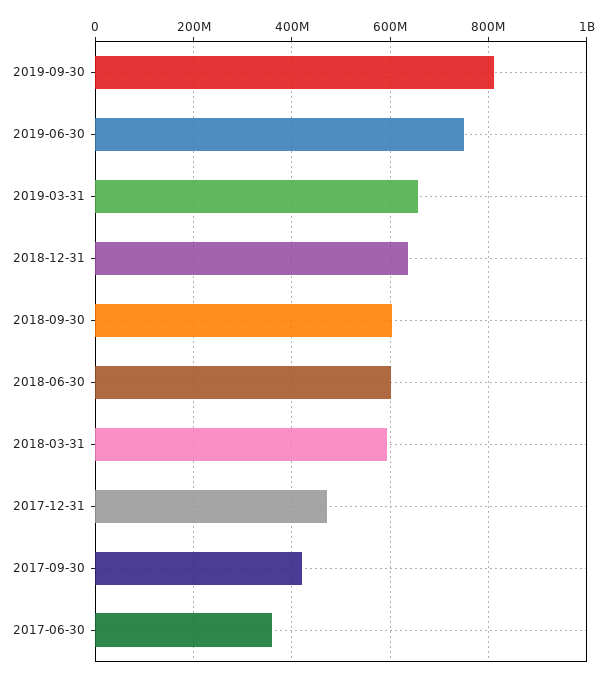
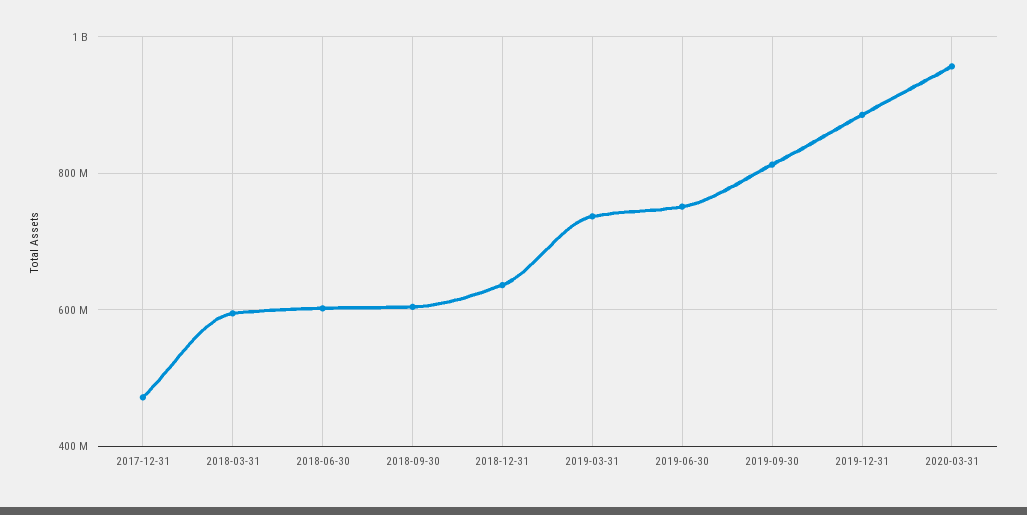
2019-03-31: 660000000 -> 740000000
2017-09-30: 420000000 -> none
2017-06-30: 360000000 -> none
2019-12-31: none -> 880000000
2020-03-31: none -> 960000000

